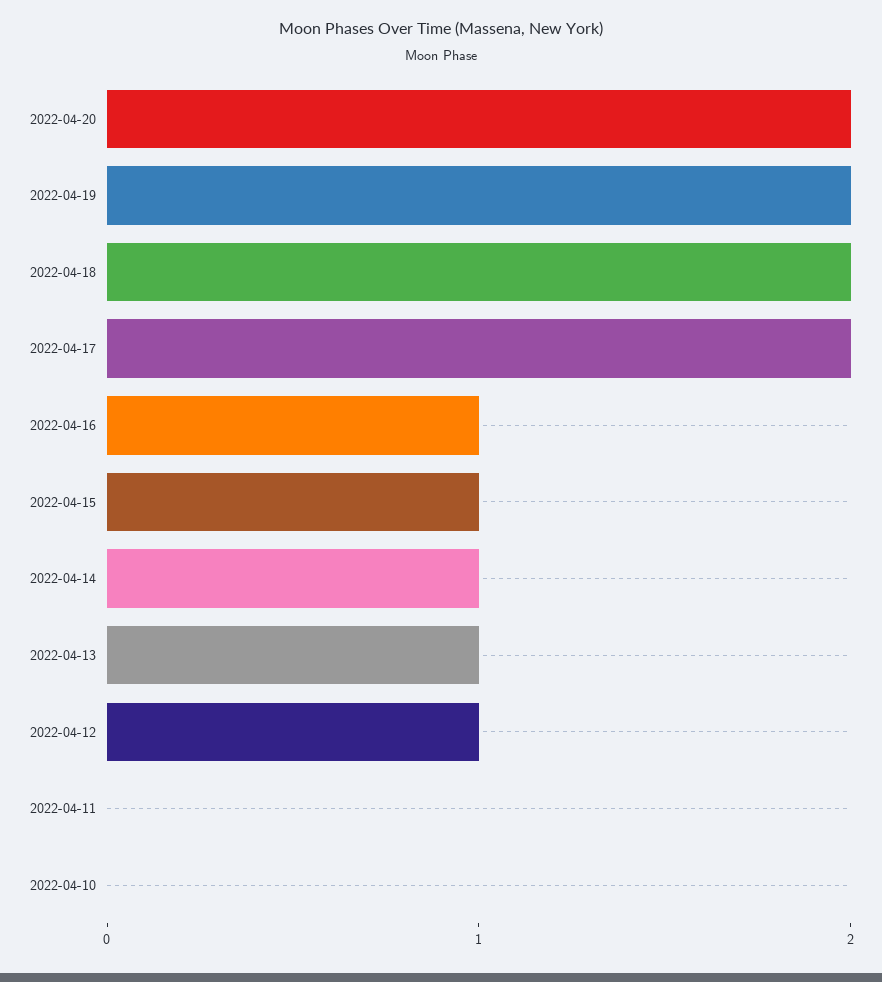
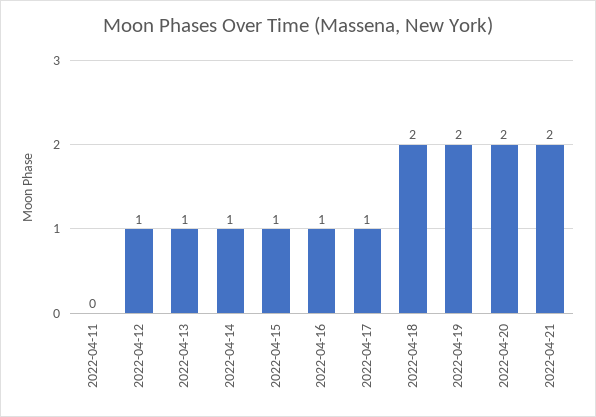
2022-04-17: 2 -> 1
2022-04-10: 0 -> none
2022-04-21: none -> 2

